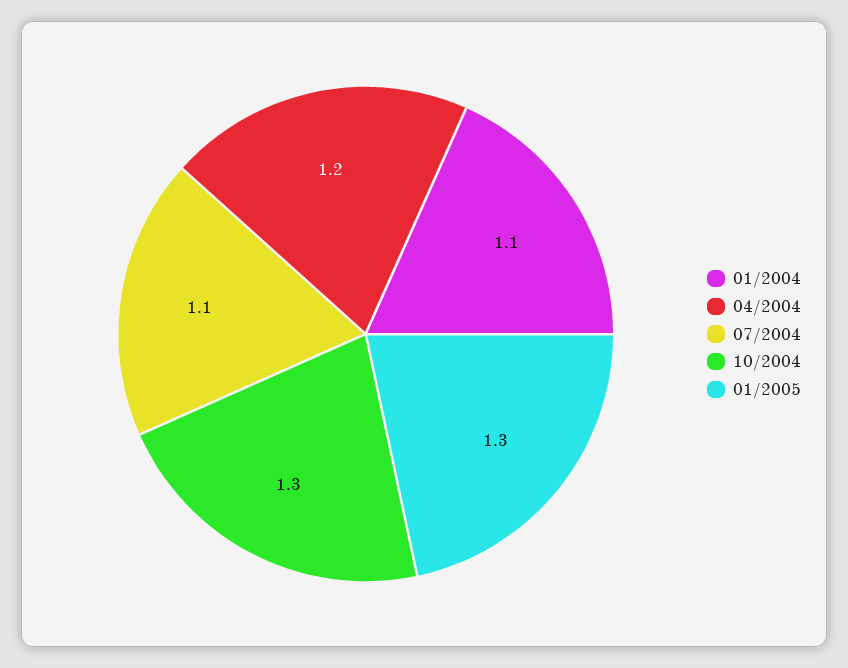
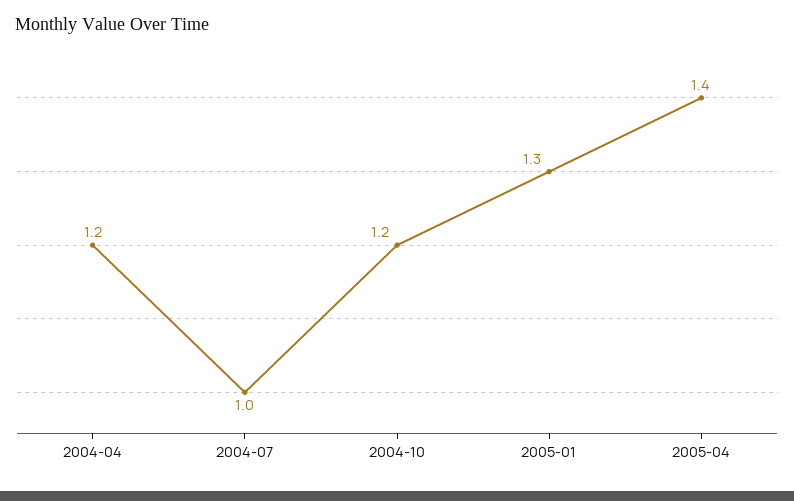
01/2004: 1.1 -> none
07/2004: 1.1 -> 1
10/2004: 1.3 -> 1.2
2005-04: none -> 1.4

